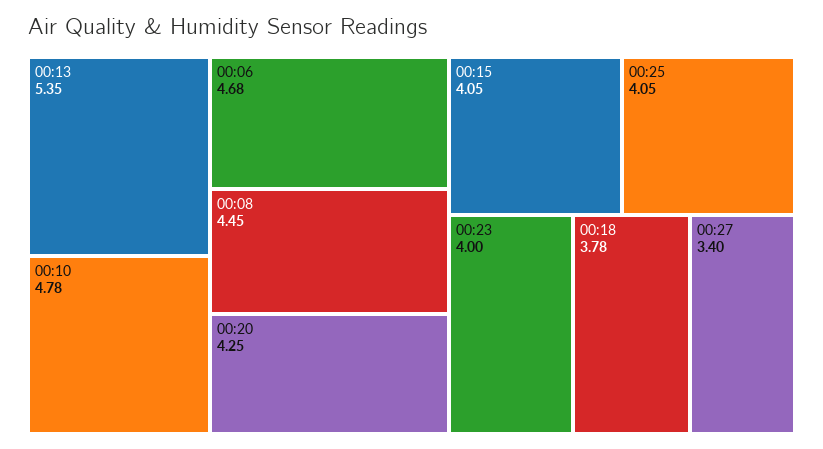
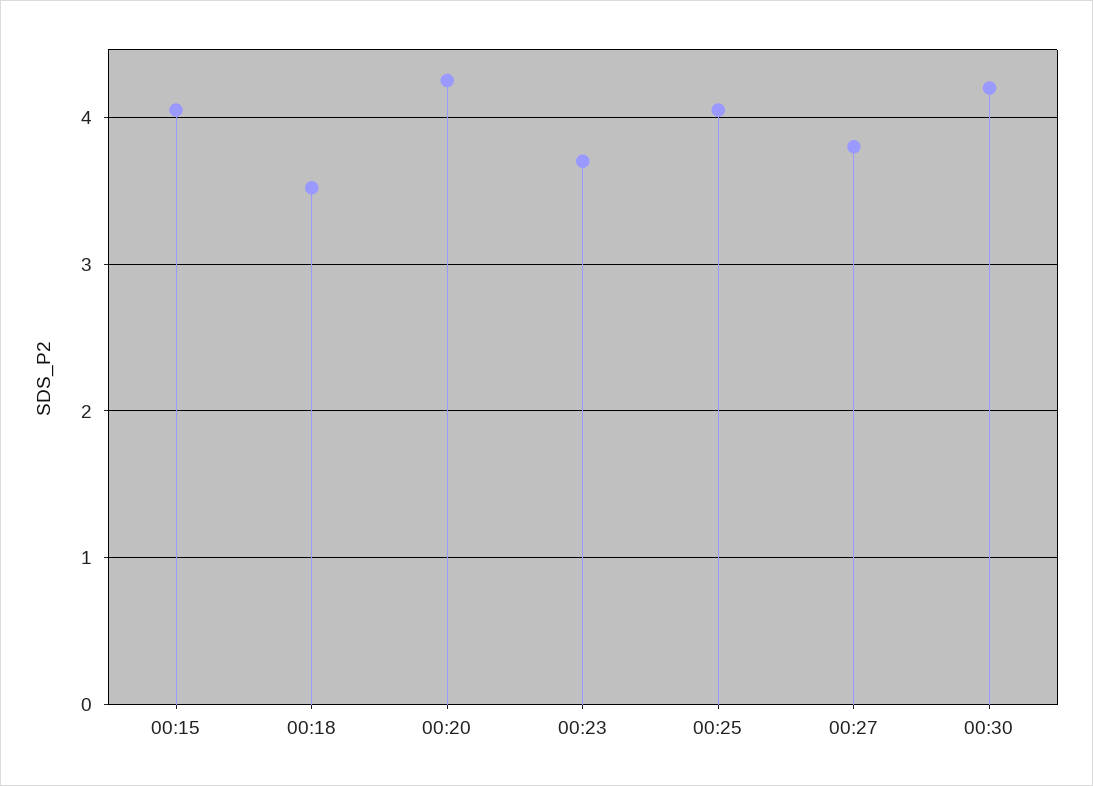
00:13: 5.35 -> none
00:10: 4.78 -> none
00:06: 4.68 -> none
00:08: 4.45 -> none
00:23: 4 -> 3.7
00:18: 3.78 -> 3.5
00:27: 3.4 -> 3.8
00:30: none -> 4.2

